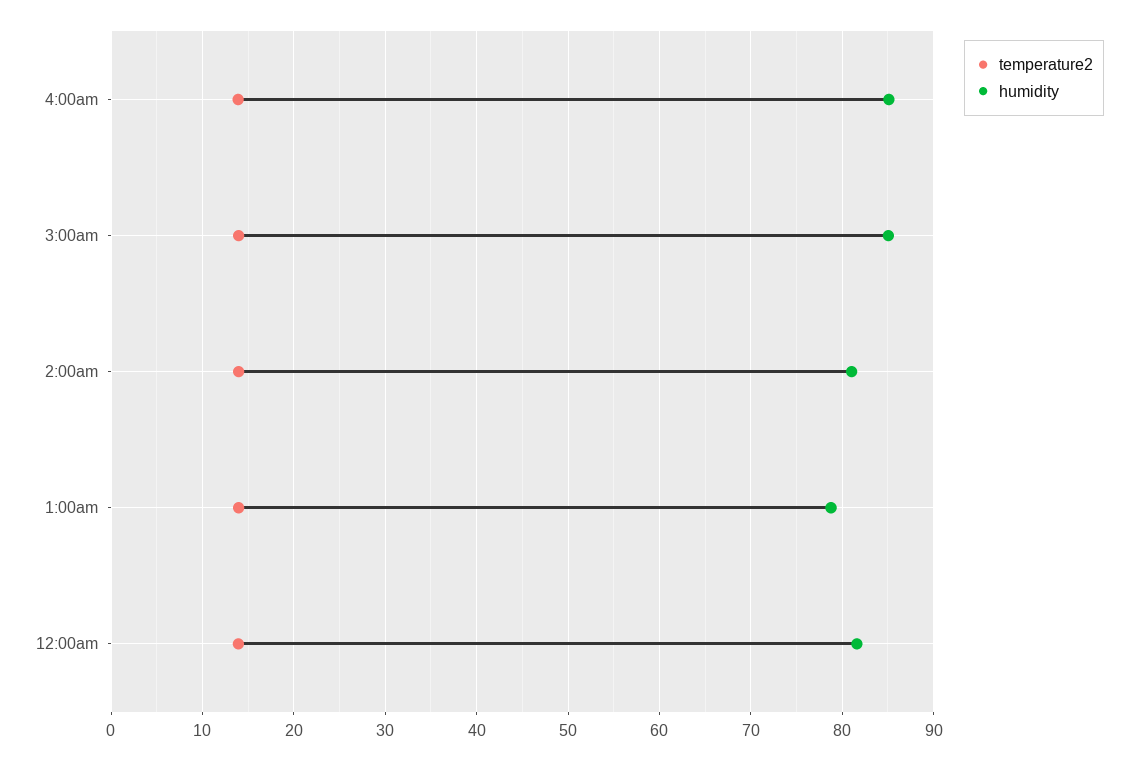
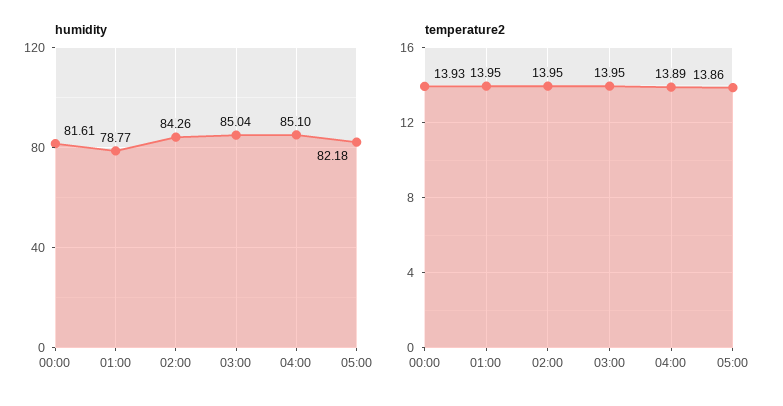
humidity, 2:00am: 81 -> 84.26
humidity, 05:00: none -> 82.18
temperature2, 05:00: none -> 13.86

